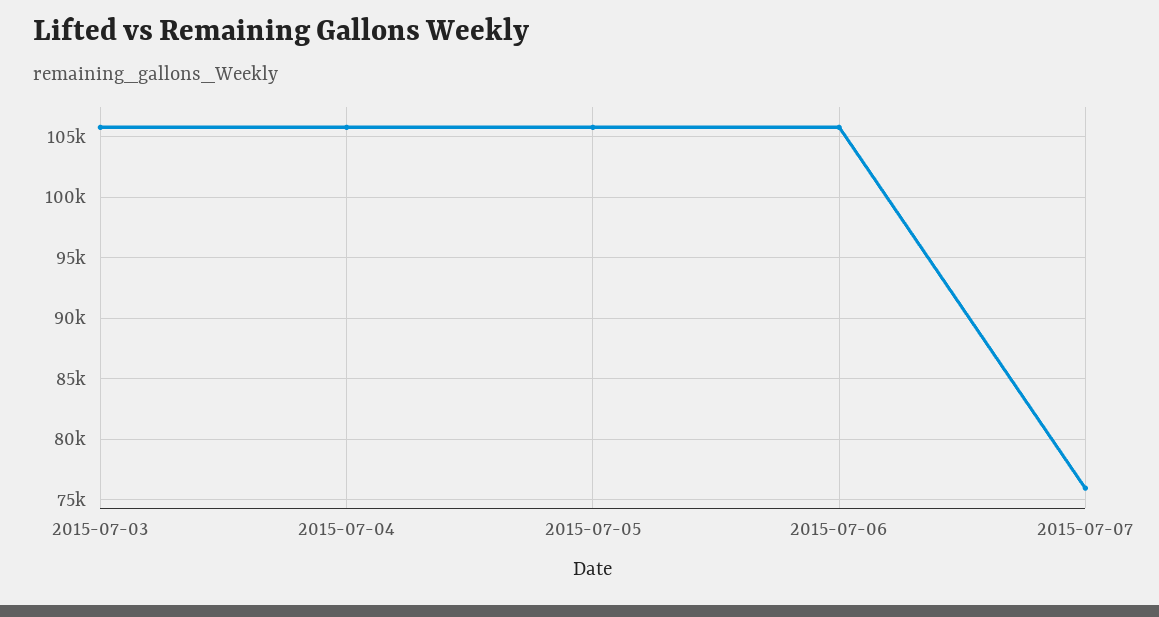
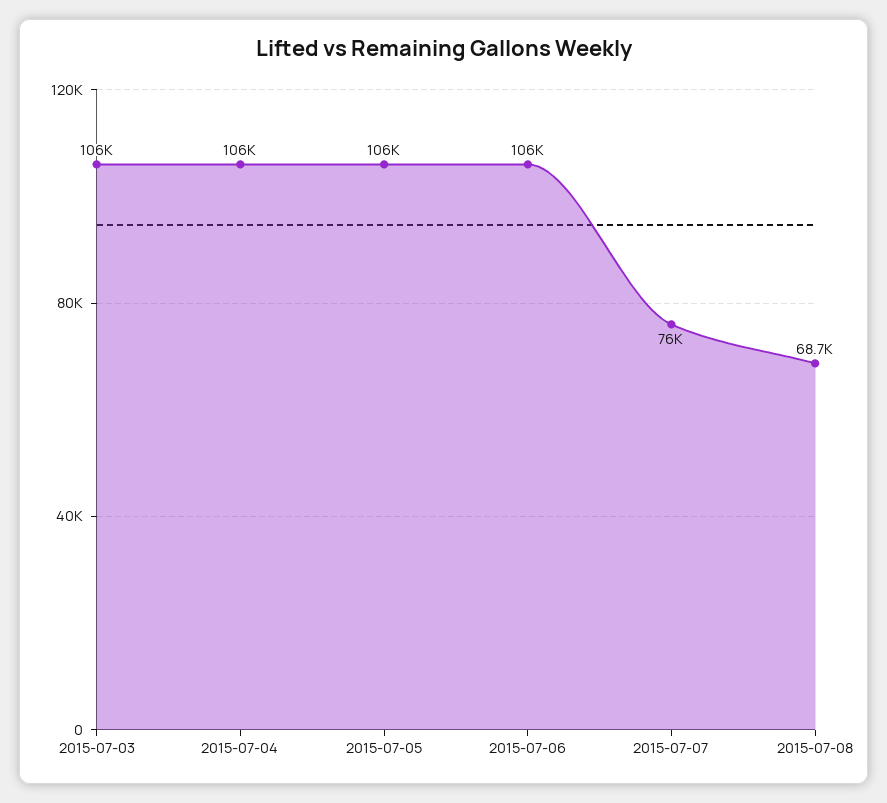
2015-07-08: none -> 68700

